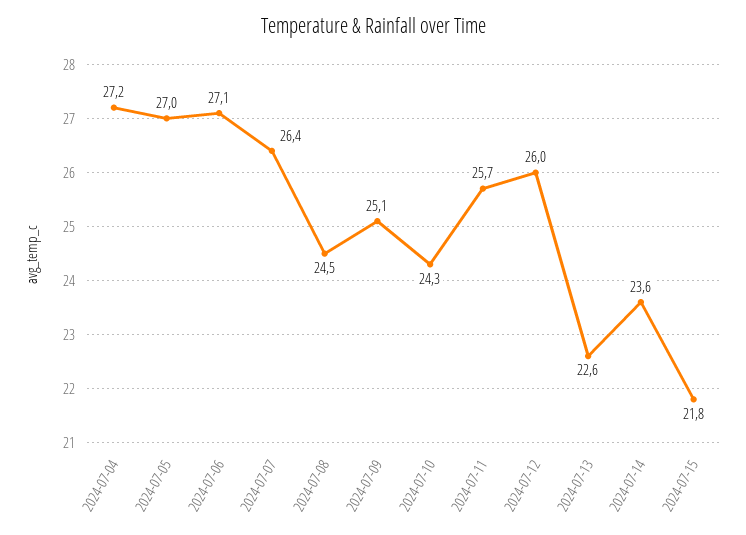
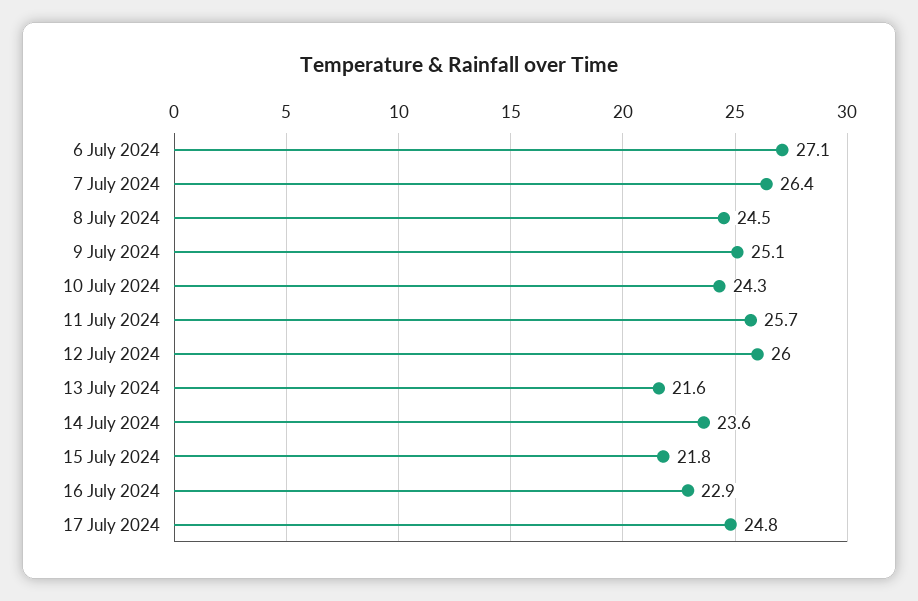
2024-07-04: 27.2 -> none
2024-07-05: 27 -> none
2024-07-13: 22.6 -> 21.6
16 July 2024: none -> 22.9
17 July 2024: none -> 24.8

